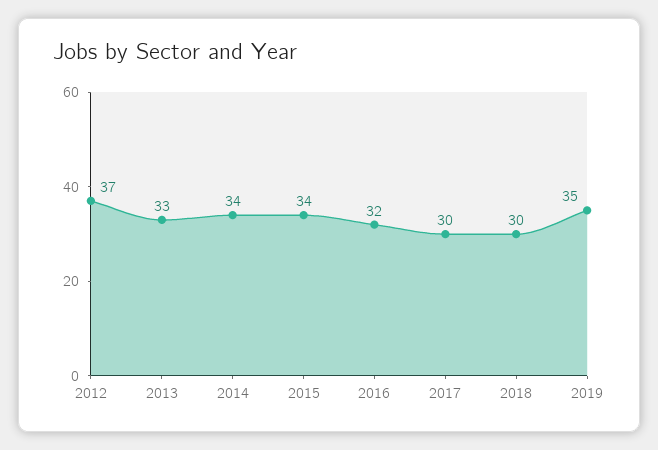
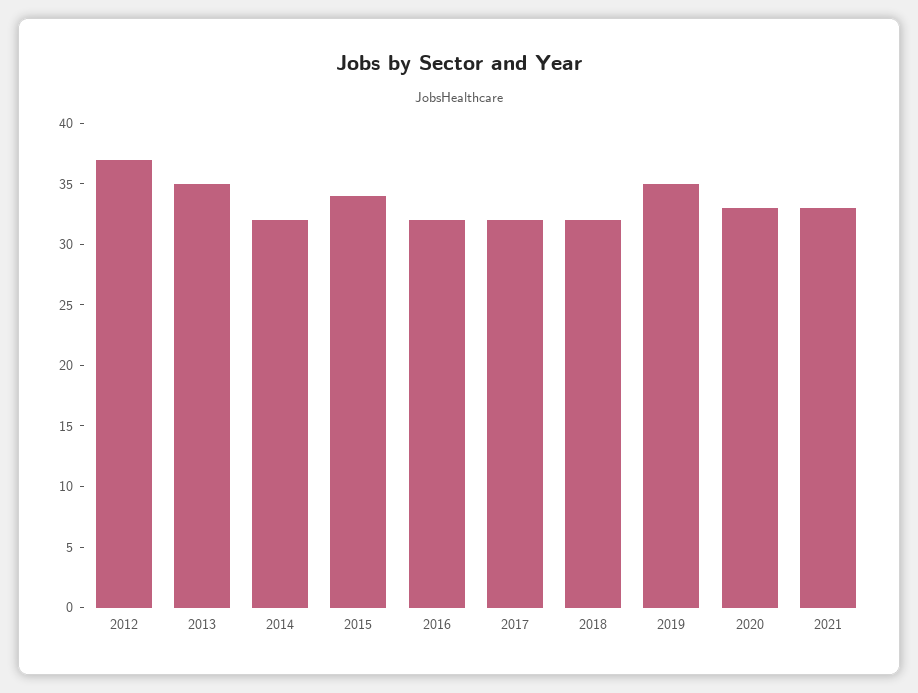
2013: 33 -> 35
2014: 34 -> 32
2017: 30 -> 32
2018: 30 -> 32
2020: none -> 33
2021: none -> 33

